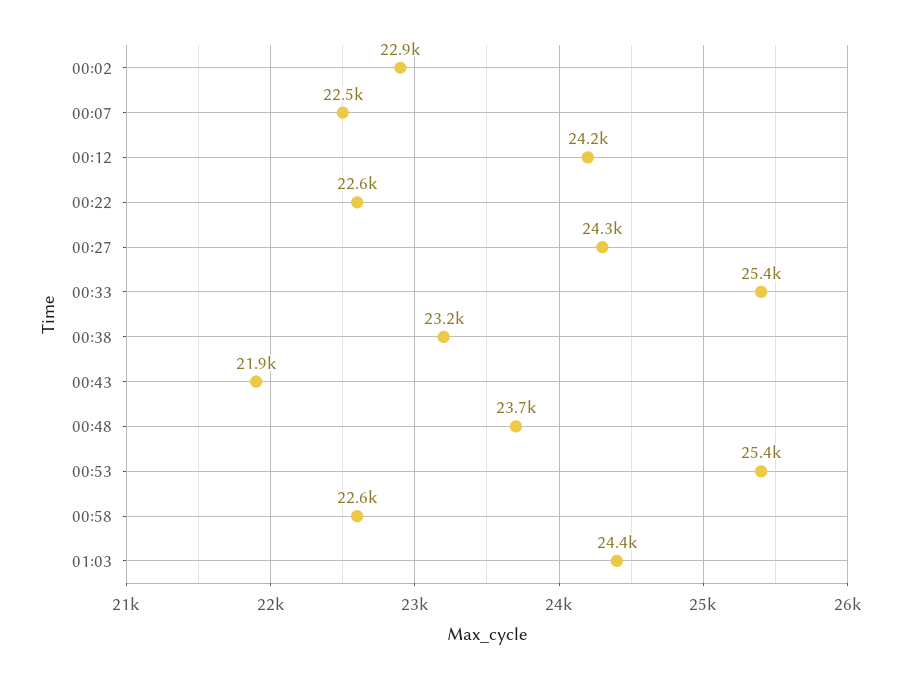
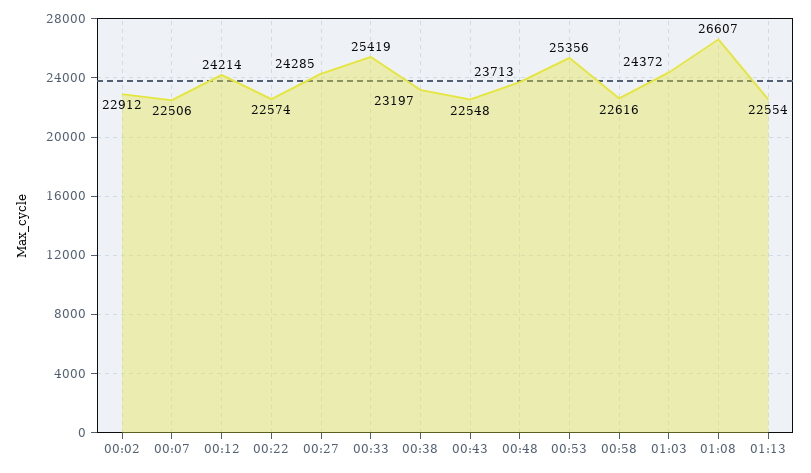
00:43: 21900 -> 22548
01:08: none -> 26607
01:13: none -> 22554

